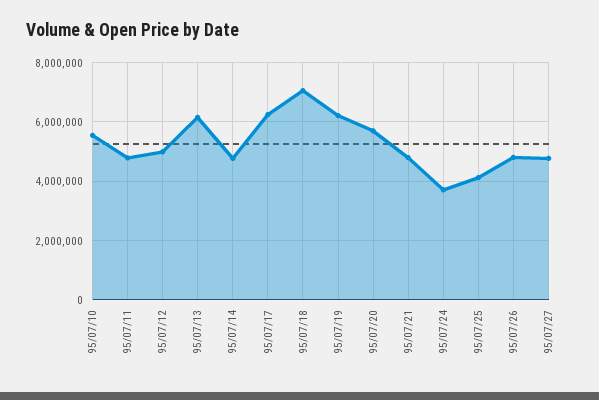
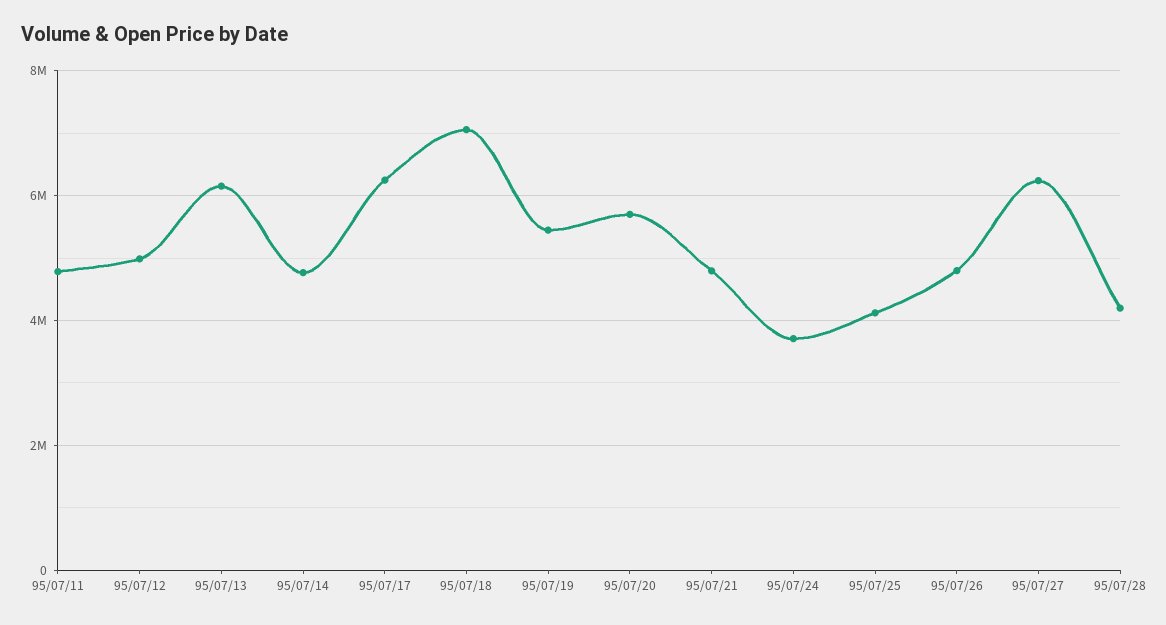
95/07/10: 5500000 -> none
95/07/19: 6250000 -> 5400000
95/07/27: 4750000 -> 6200000
95/07/28: none -> 4200000

